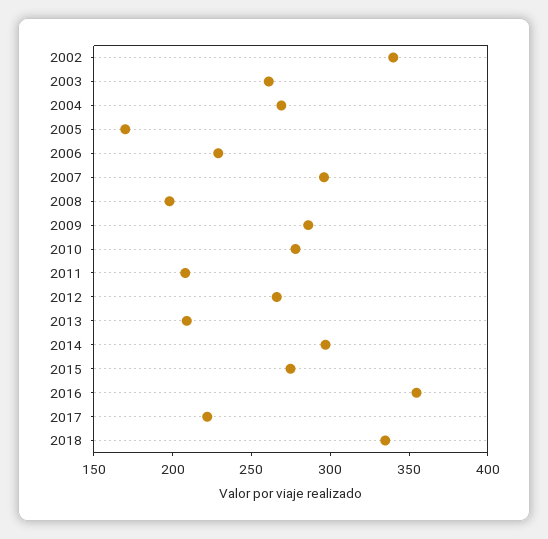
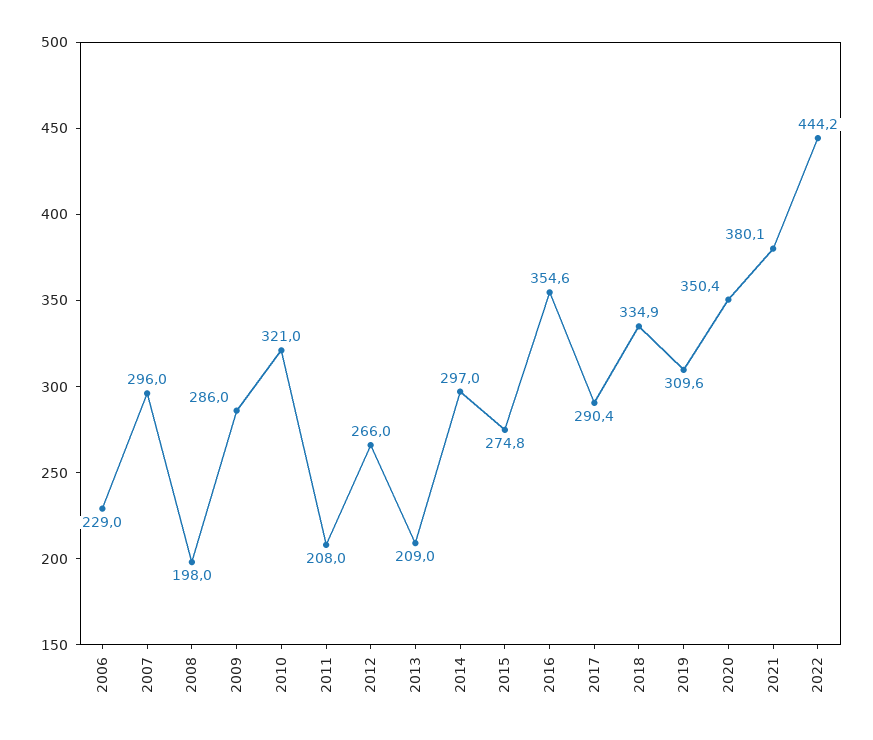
2002: 340 -> none
2003: 260 -> none
2004: 270 -> none
2005: 170 -> none
2010: 280 -> 321
2017: 220 -> 290.4
2019: none -> 309.6
2020: none -> 350.4
2021: none -> 380.1
2022: none -> 444.2

